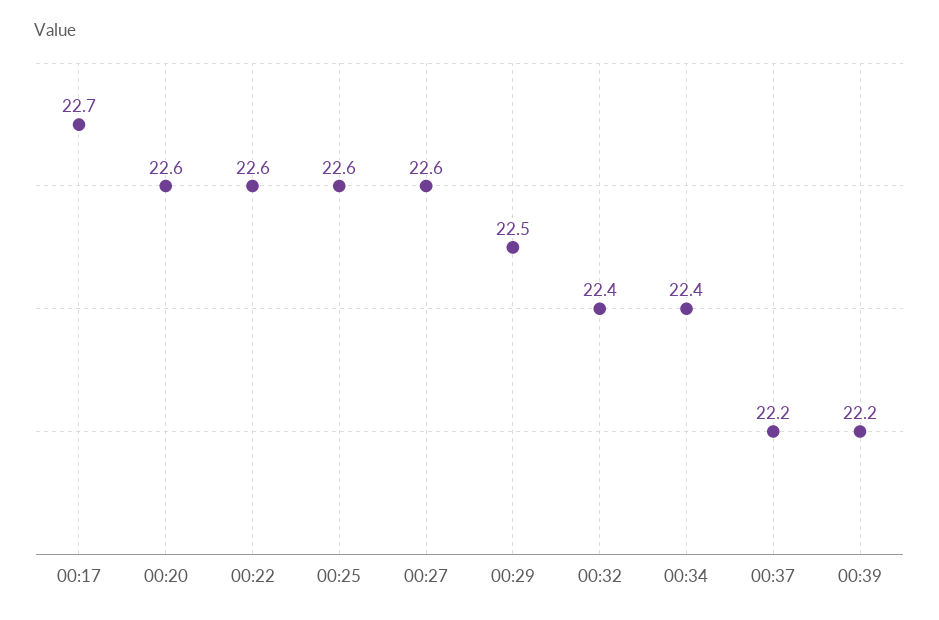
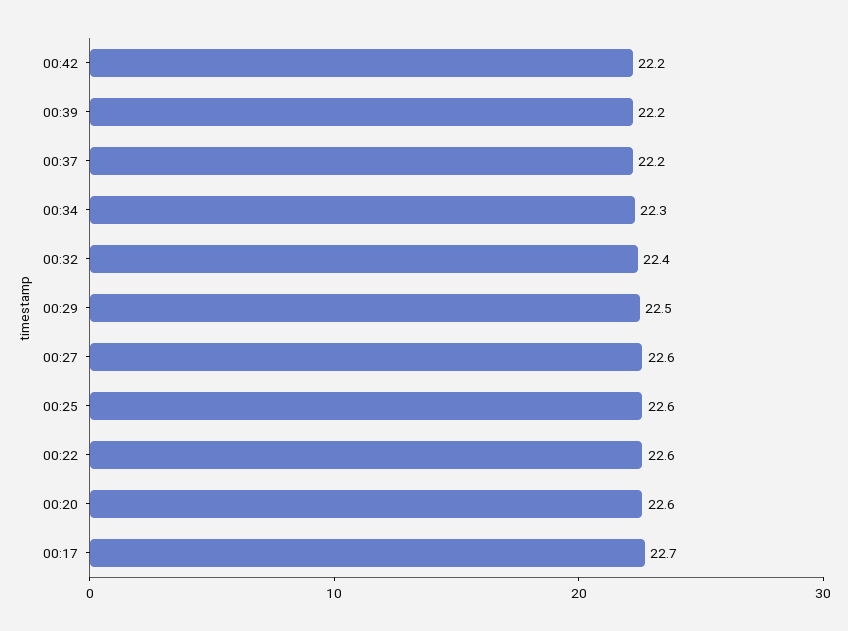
00:34: 22.4 -> 22.3
00:42: none -> 22.2

